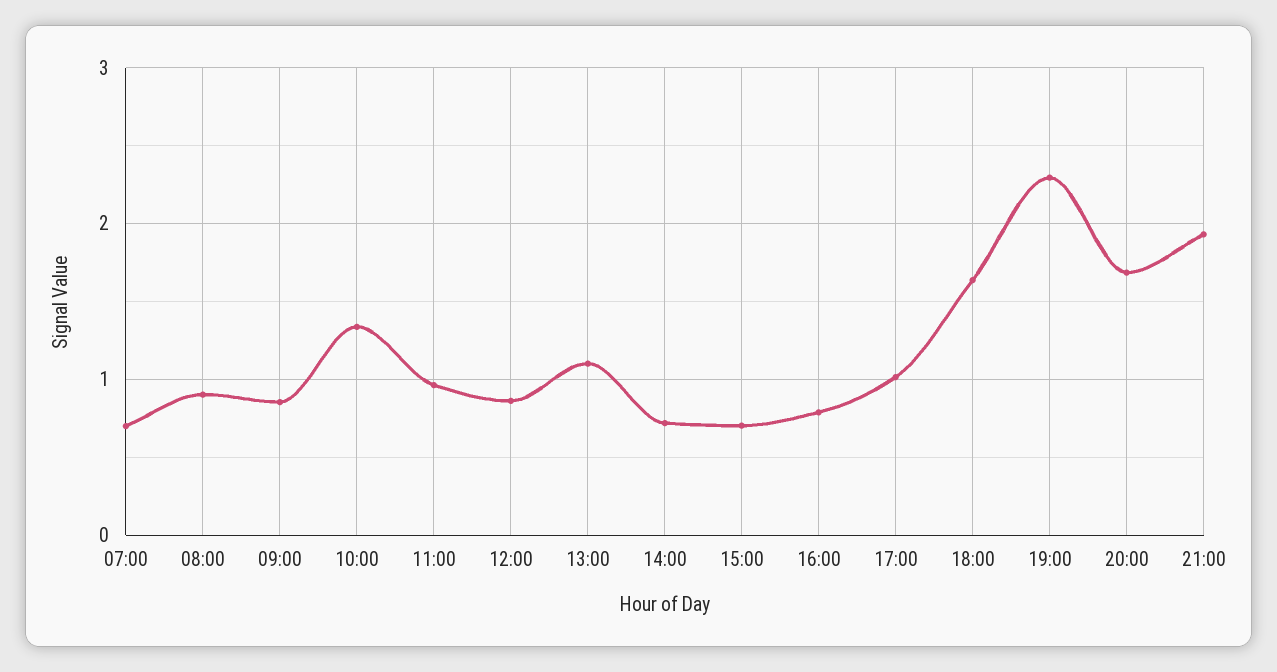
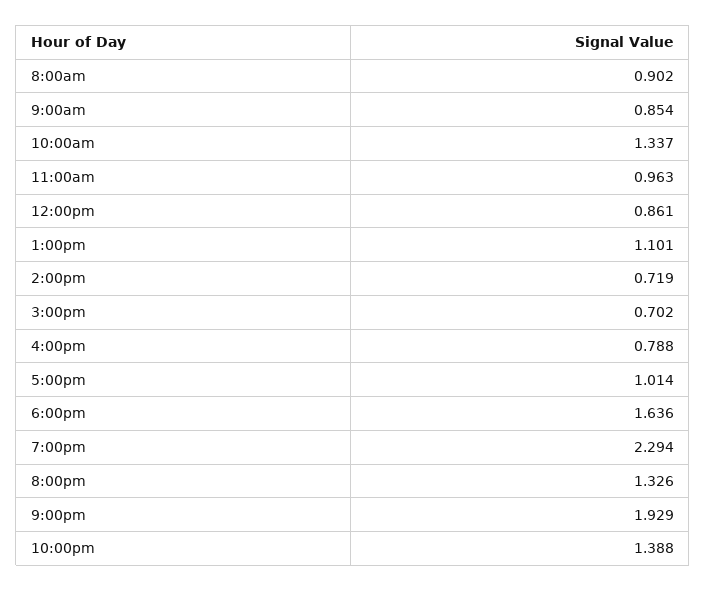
07:00: 0.7 -> none
20:00: 1.7 -> 1.326
10:00pm: none -> 1.388

